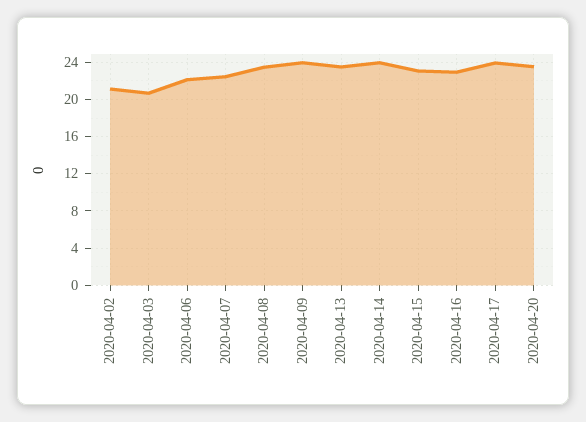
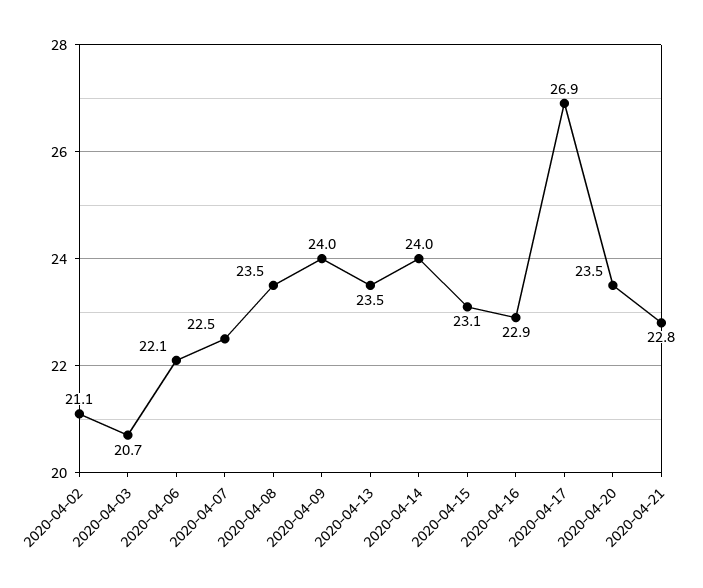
2020-04-17: 24 -> 26.9
2020-04-21: none -> 22.8

